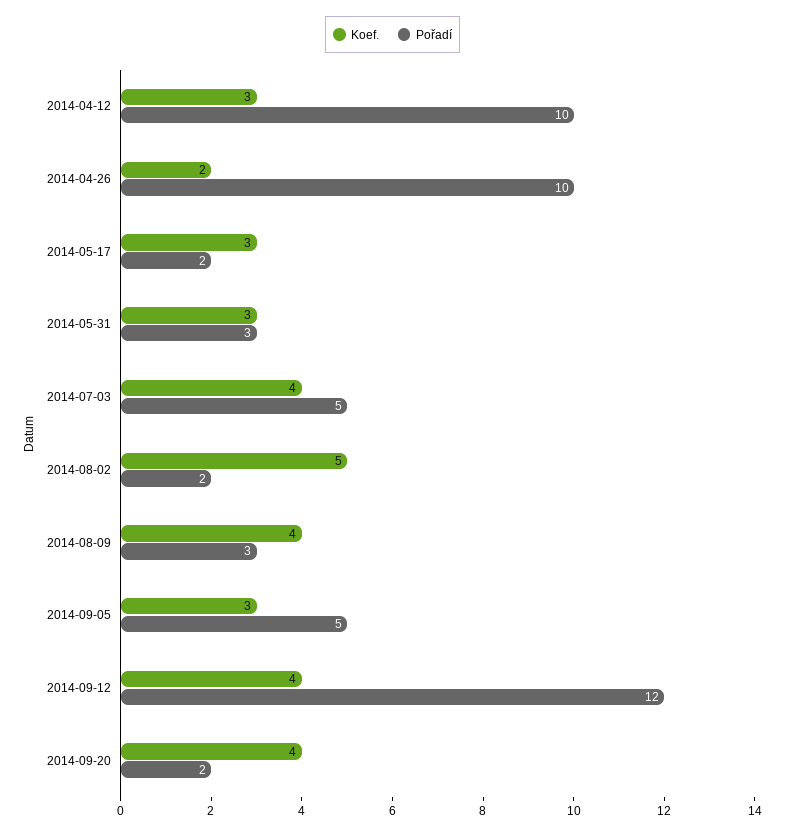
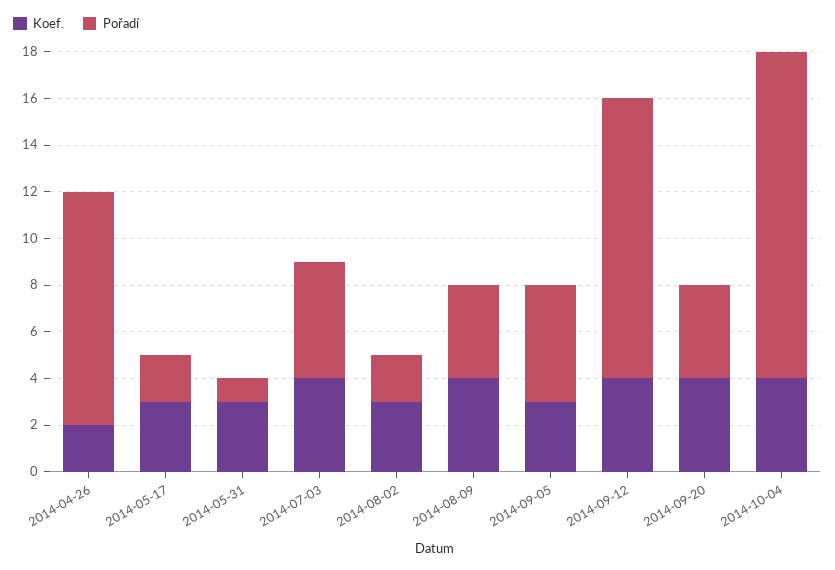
Koef., 2014-04-12: 3 -> none
Pořadí, 2014-04-12: 10 -> none
Pořadí, 2014-05-31: 3 -> 1
Koef., 2014-08-02: 5 -> 3
Pořadí, 2014-08-09: 3 -> 4
Pořadí, 2014-09-20: 2 -> 4
Koef., 2014-10-04: none -> 4
Pořadí, 2014-10-04: none -> 14

